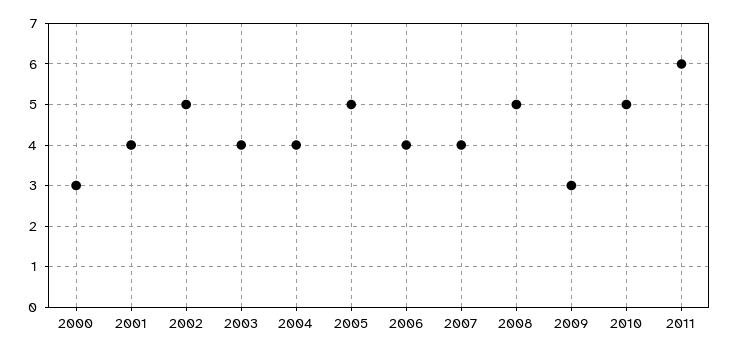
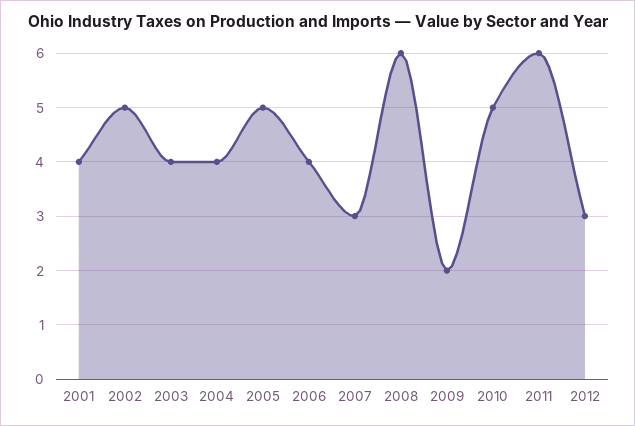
2000: 3 -> none
2007: 4 -> 3
2008: 5 -> 6
2009: 3 -> 2
2012: none -> 3

